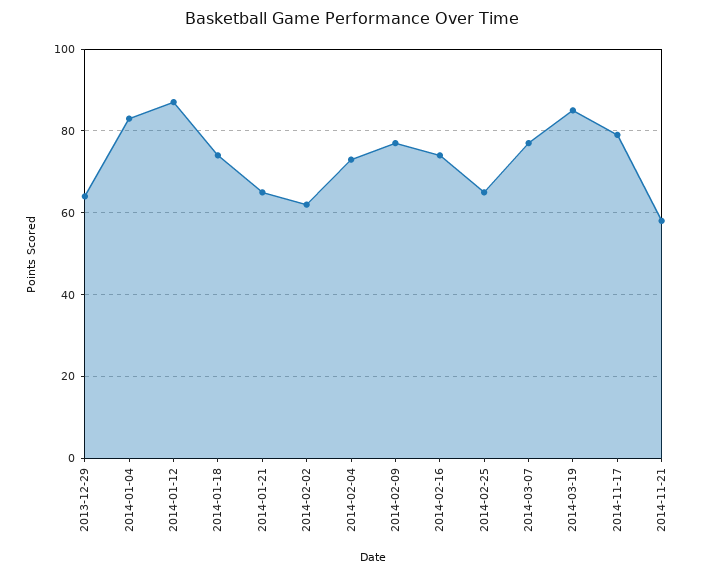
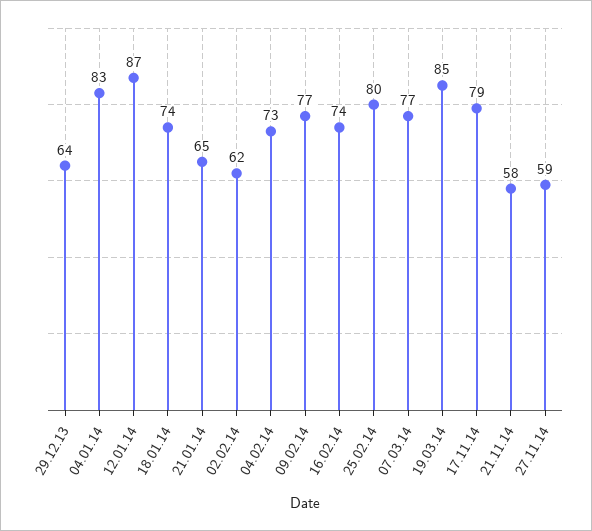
2014-02-25: 65 -> 80
27.11.14: none -> 59

